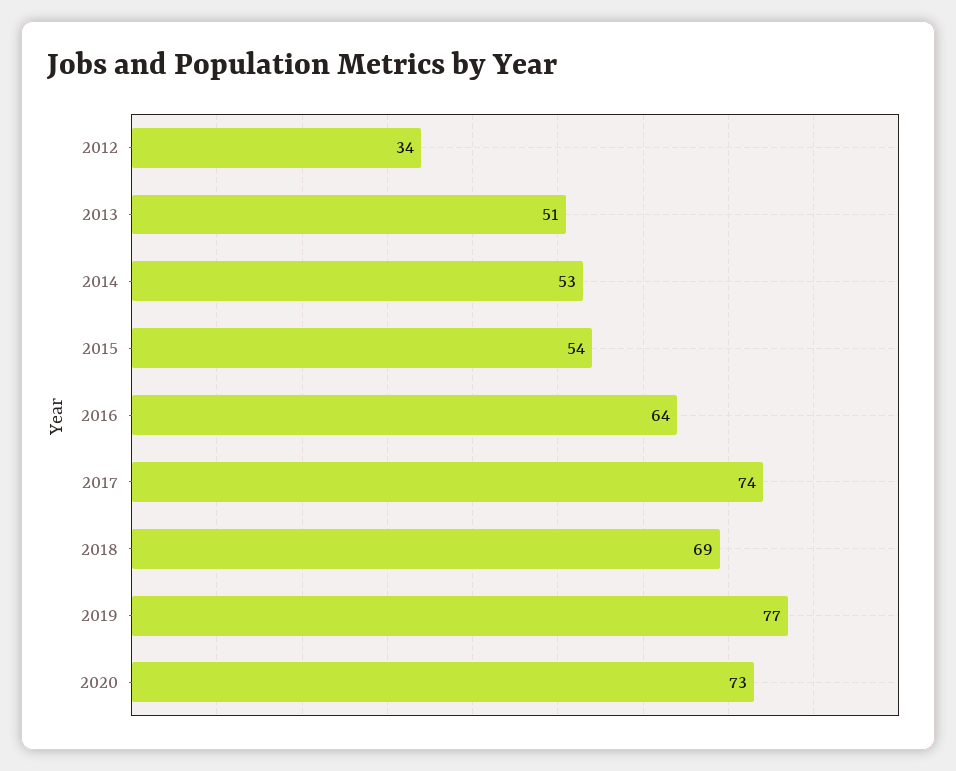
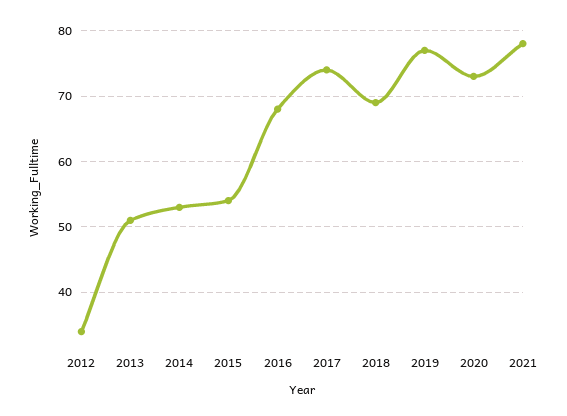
2016: 64 -> 68
2021: none -> 78

